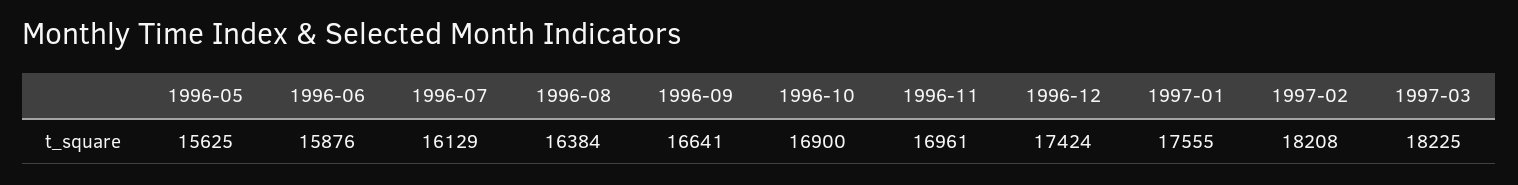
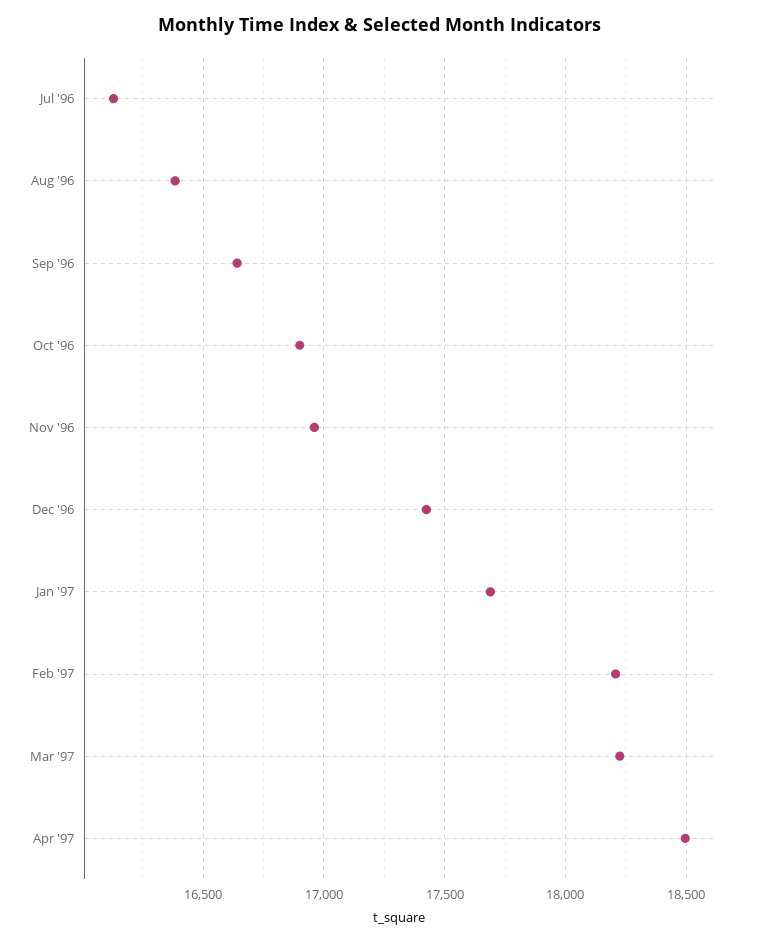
1996-05: 15625 -> none
1996-06: 15876 -> none
1997-01: 17555 -> 17700
Apr '97: none -> 18500

